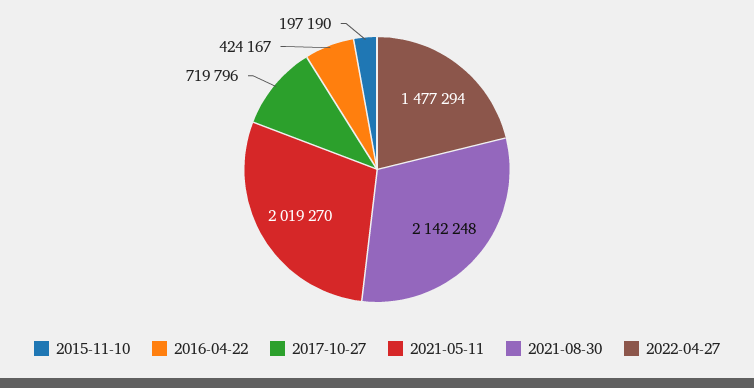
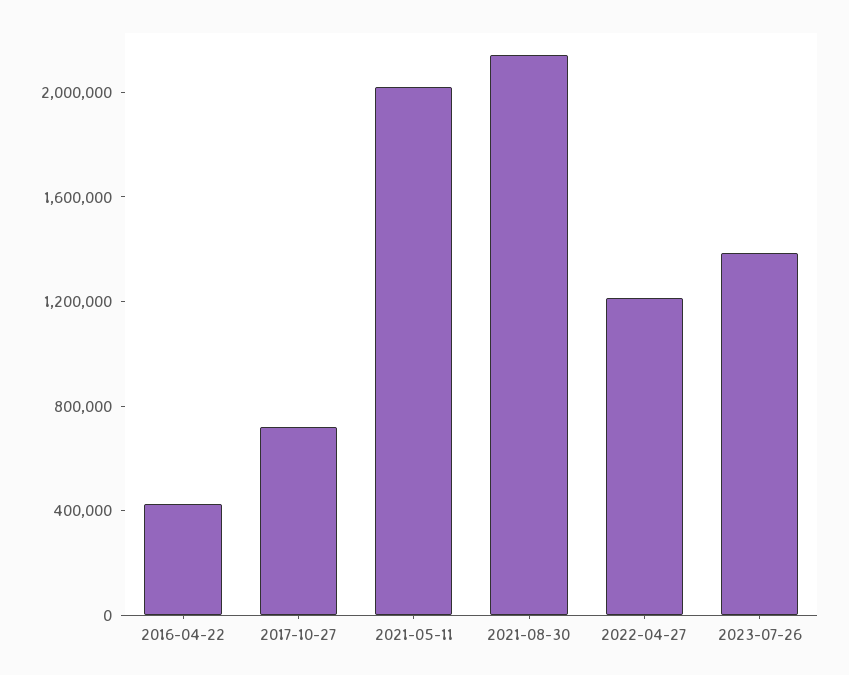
2015-11-10: 197190 -> none
2022-04-27: 1477294 -> 1200000
2023-07-26: none -> 1400000

